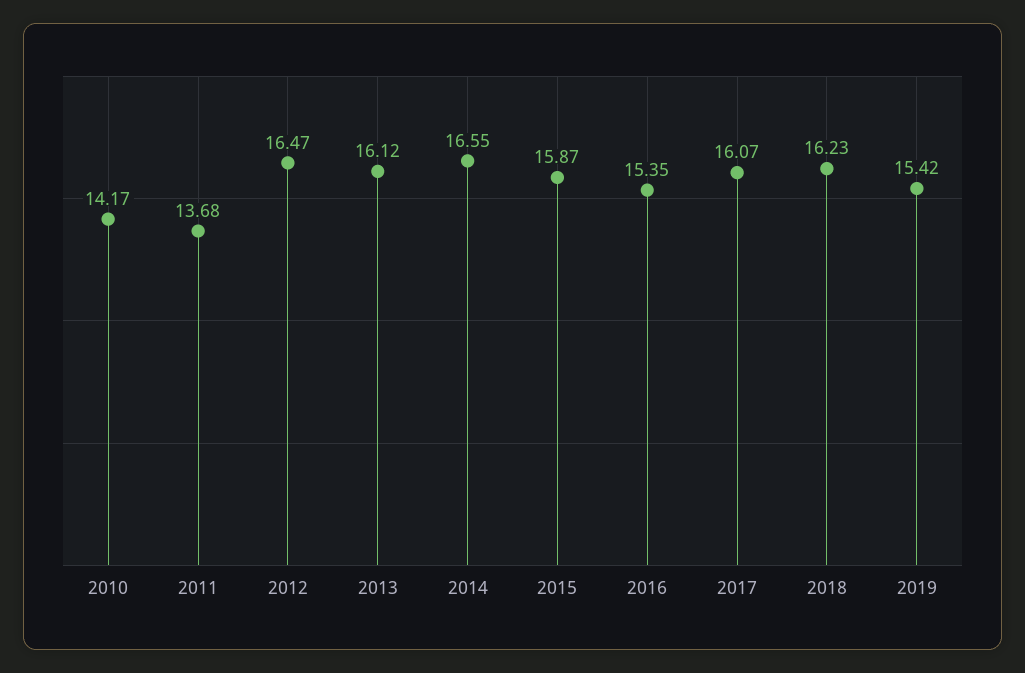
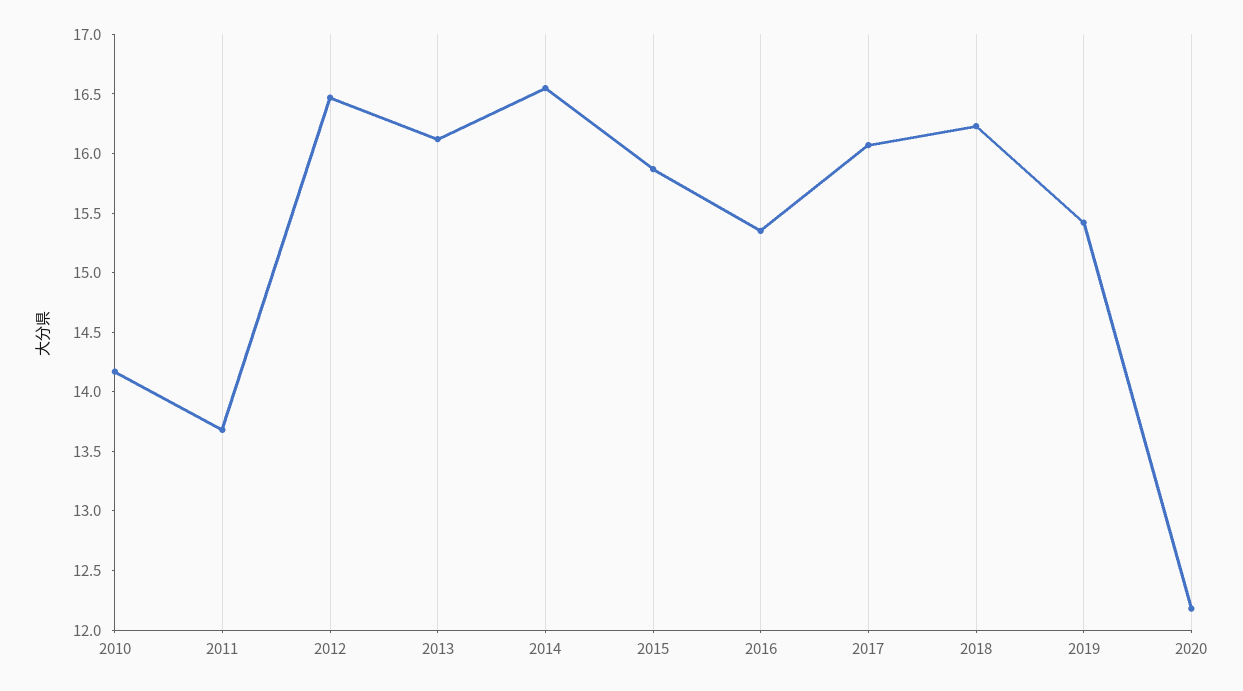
2020: none -> 12.2

